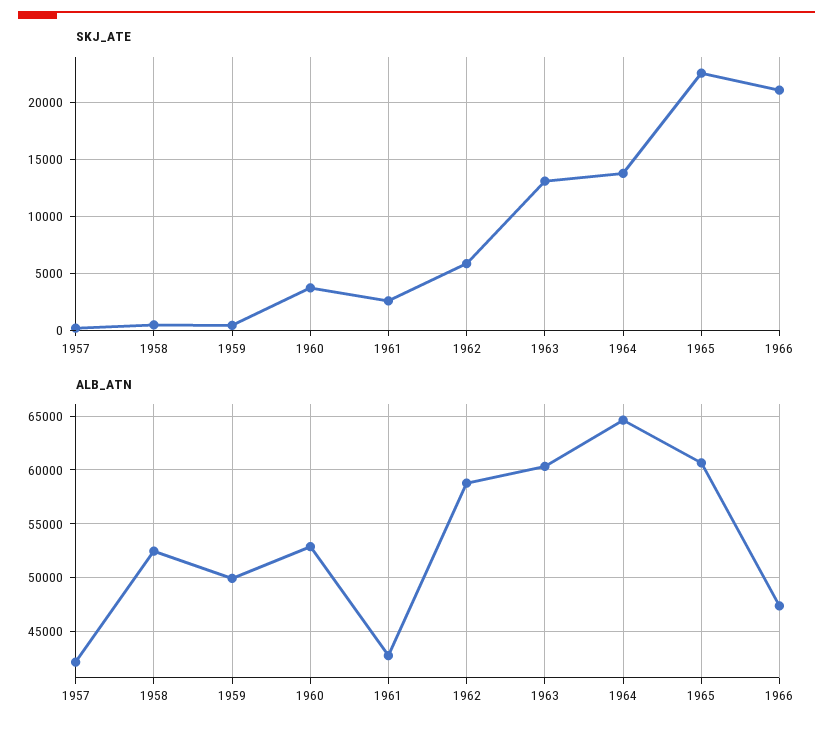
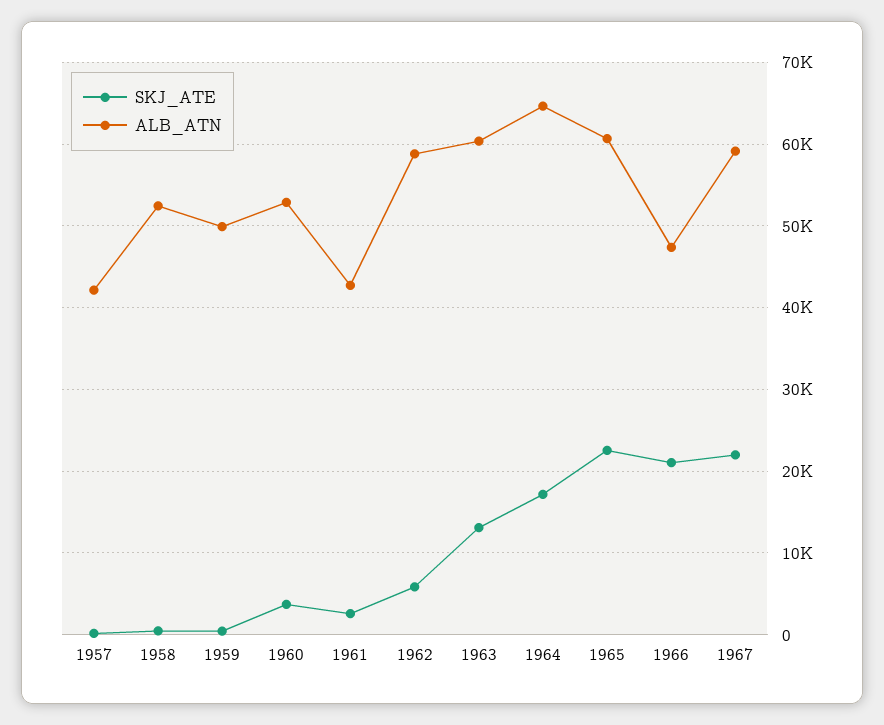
SKJ_ATE, 1964: 14000 -> 17000
SKJ_ATE, 1967: none -> 22000
ALB_ATN, 1967: none -> 59000

